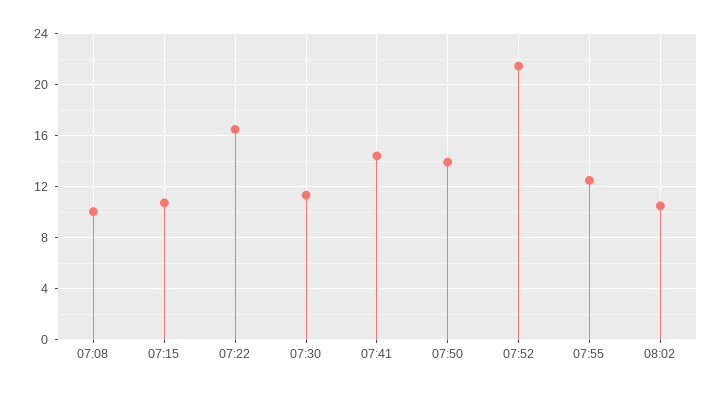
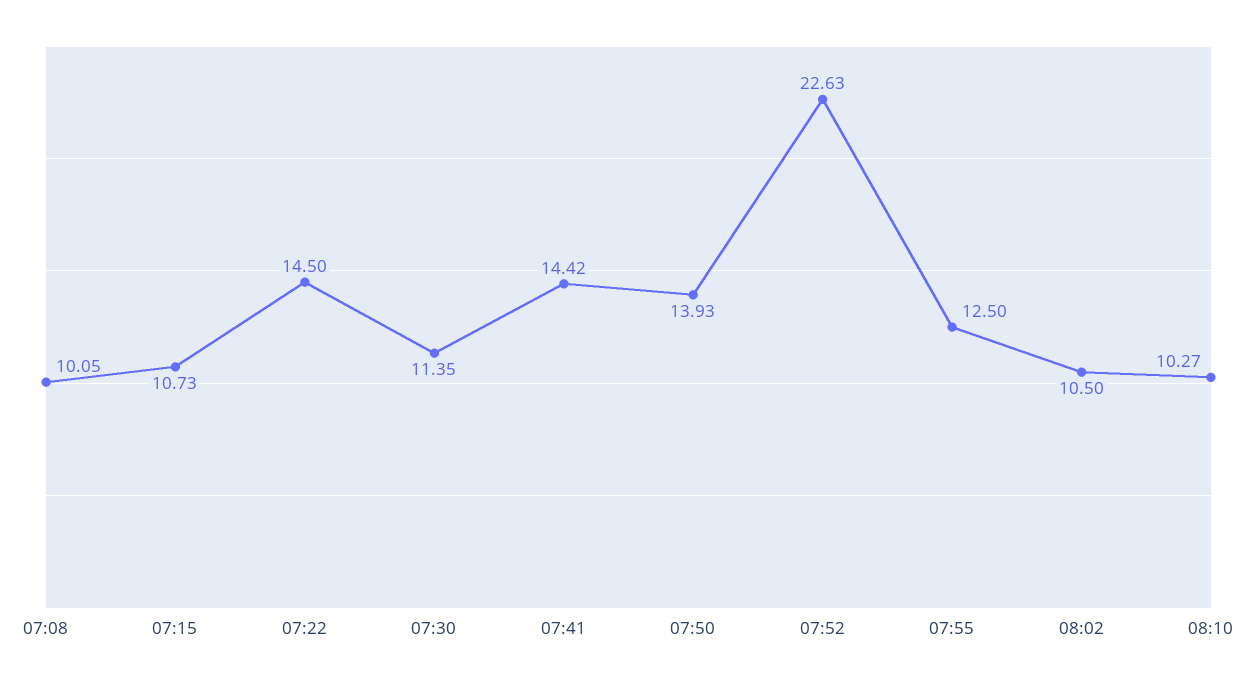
07:22: 16.5 -> 14.5
07:52: 21.5 -> 22.63
08:10: none -> 10.27

